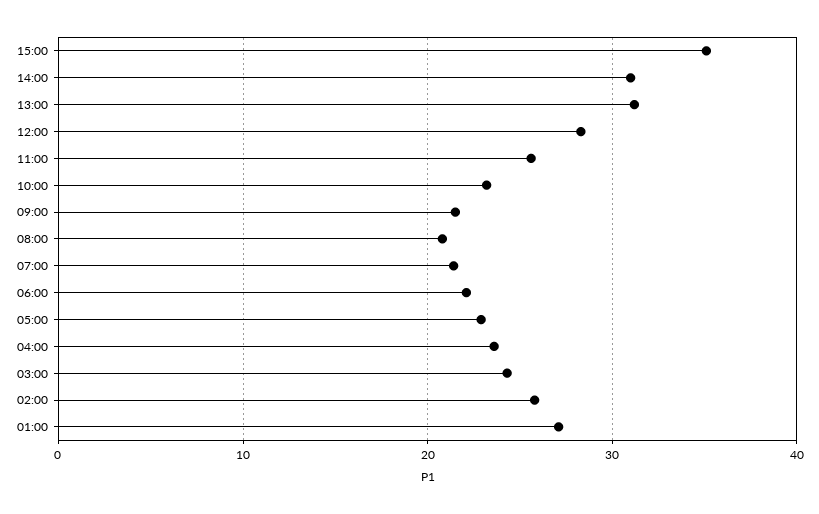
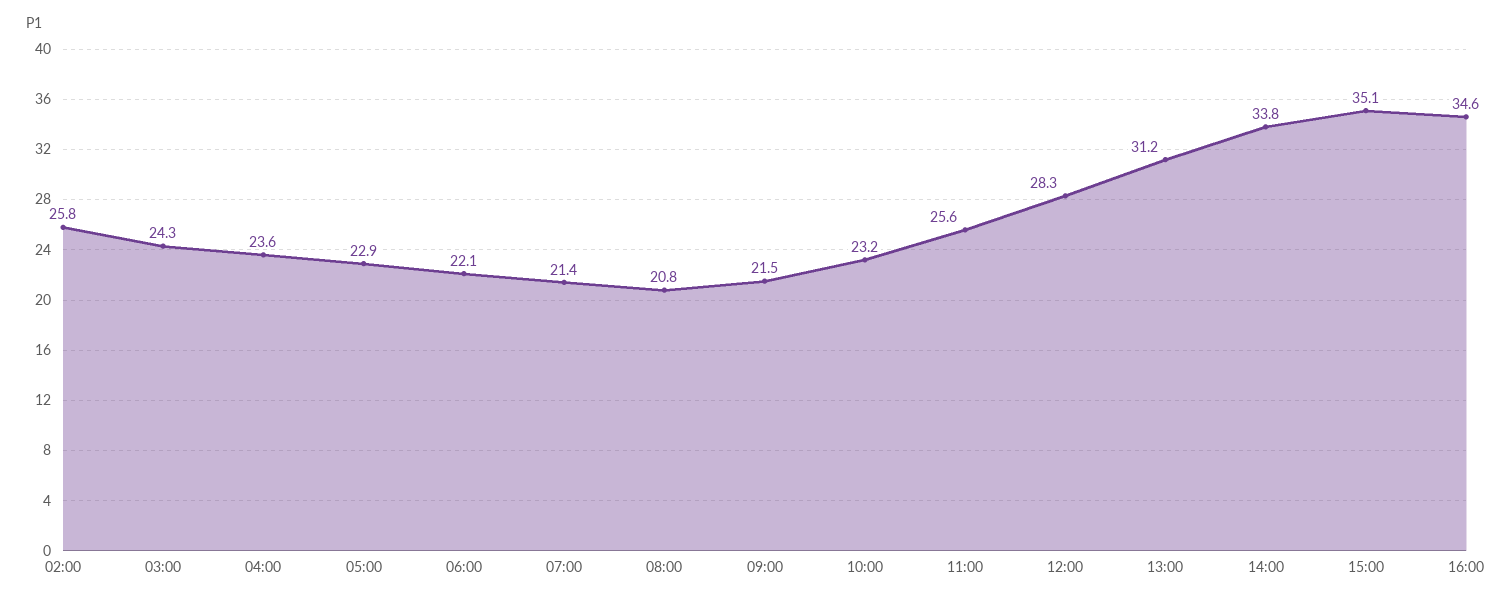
14:00: 31 -> 33.8
01:00: 27 -> none
16:00: none -> 34.6

